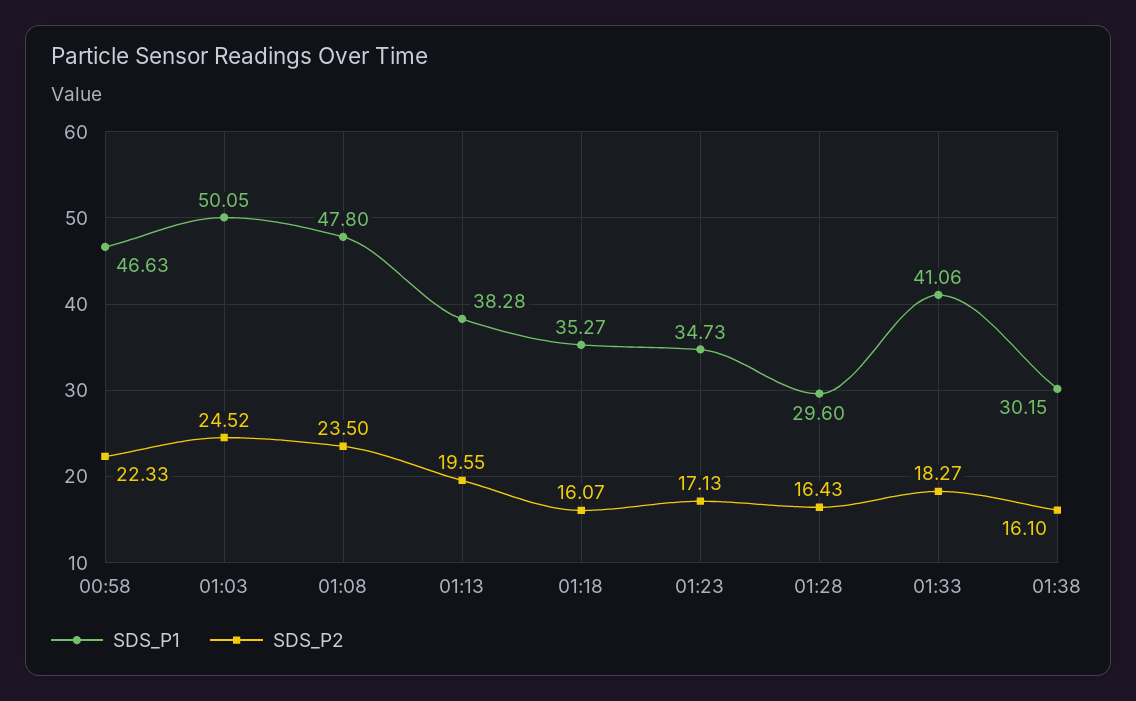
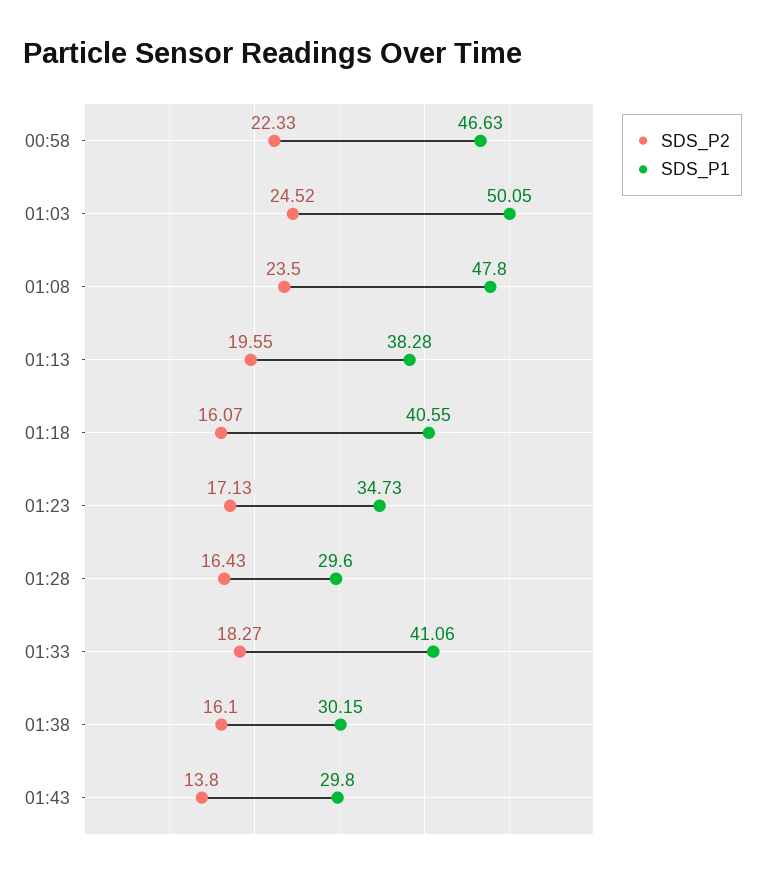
SDS_P1, 01:18: 35.27 -> 40.55
SDS_P2, 01:43: none -> 13.8
SDS_P1, 01:43: none -> 29.8

